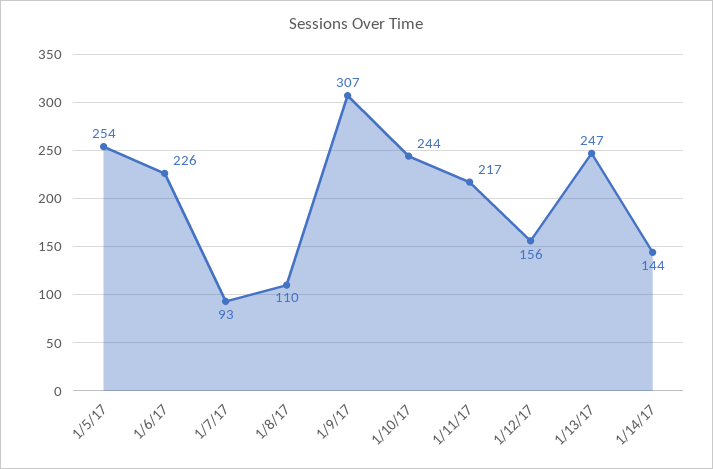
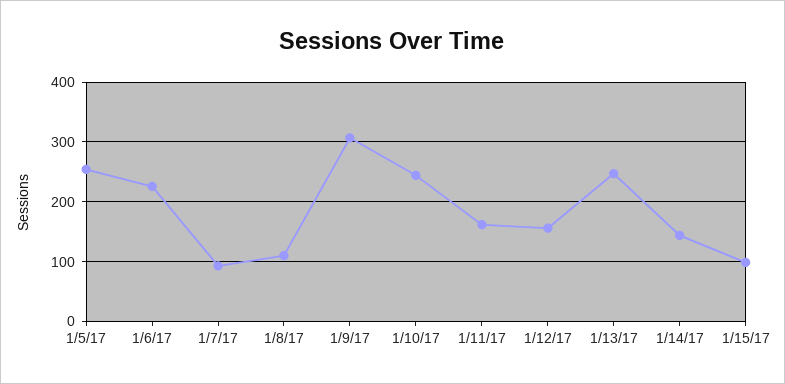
1/11/17: 217 -> 160
1/15/17: none -> 100

